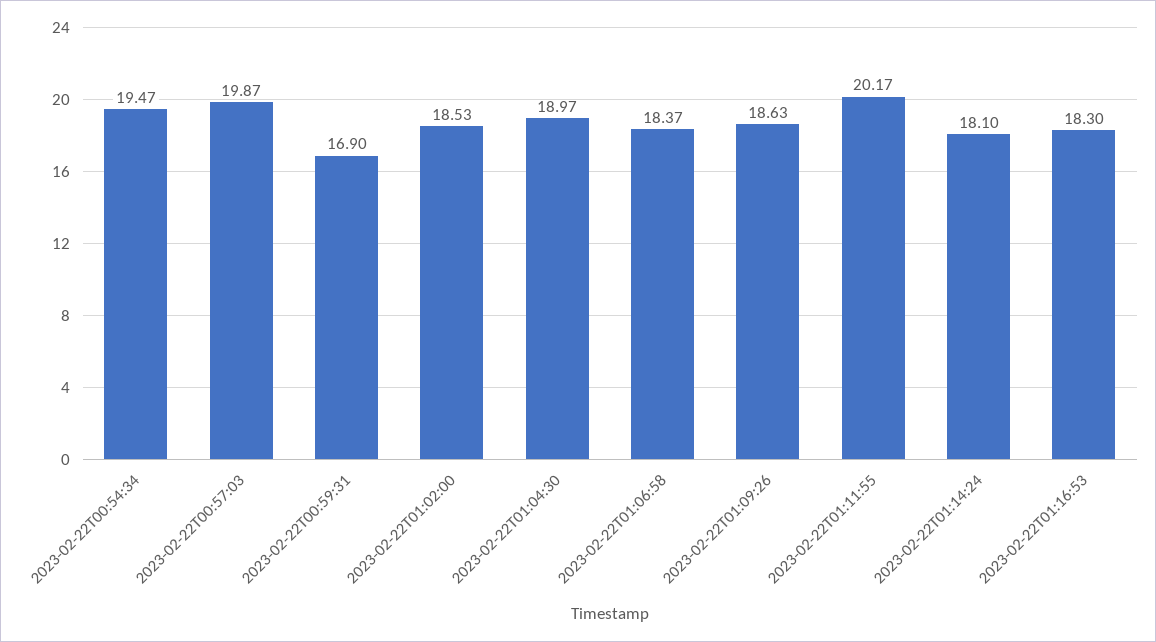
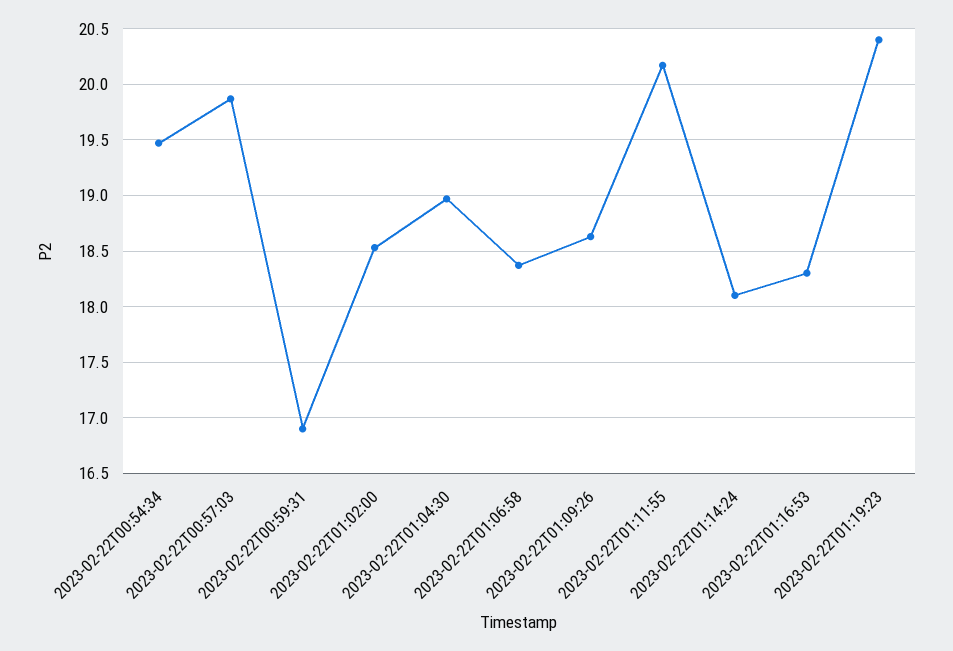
2023-02-22T01:19:23: none -> 20.4

